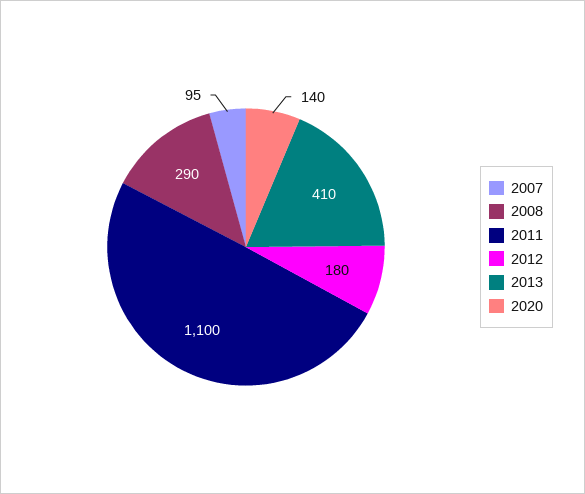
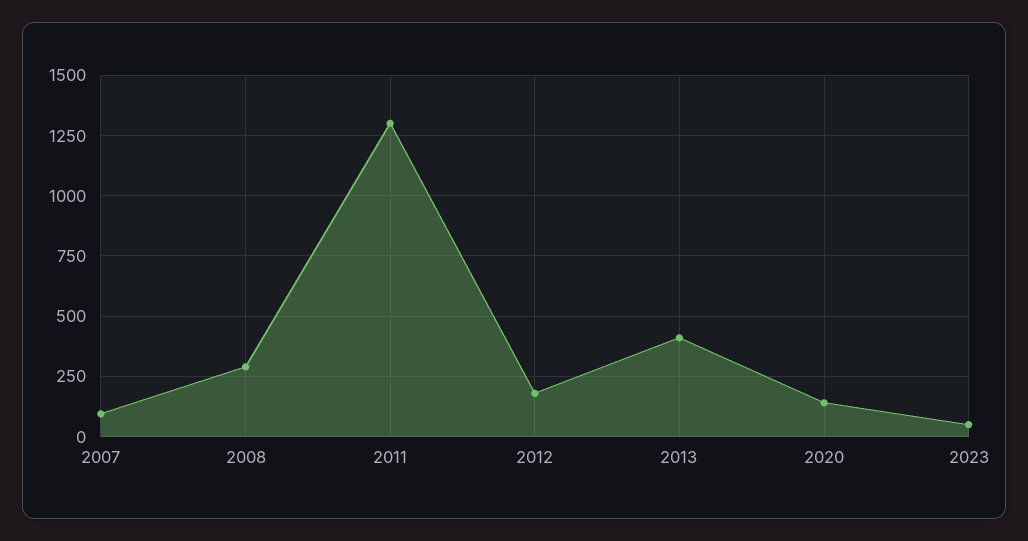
2011: 1100 -> 1300
2023: none -> 50

